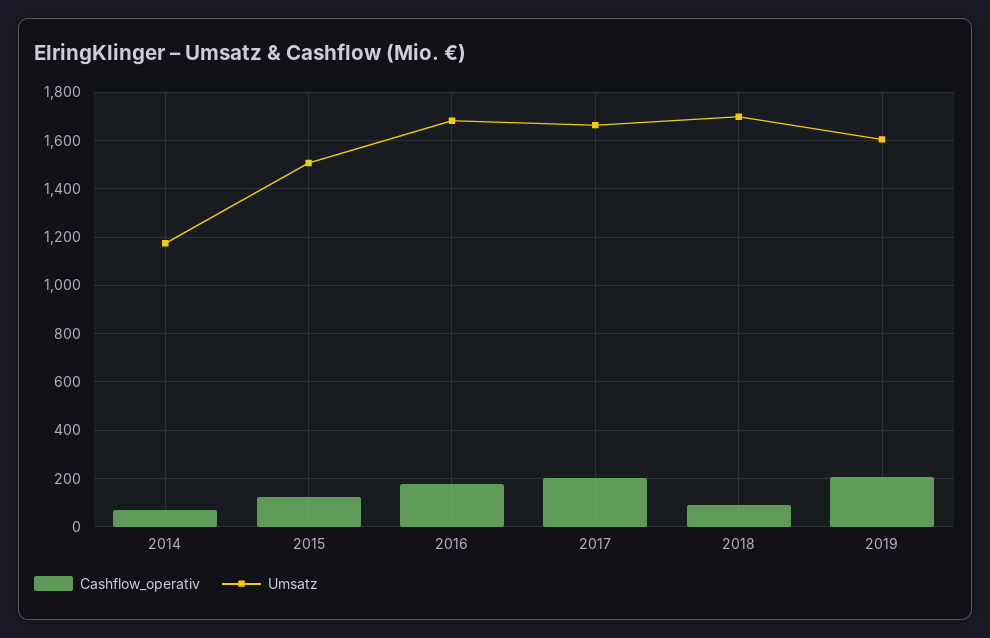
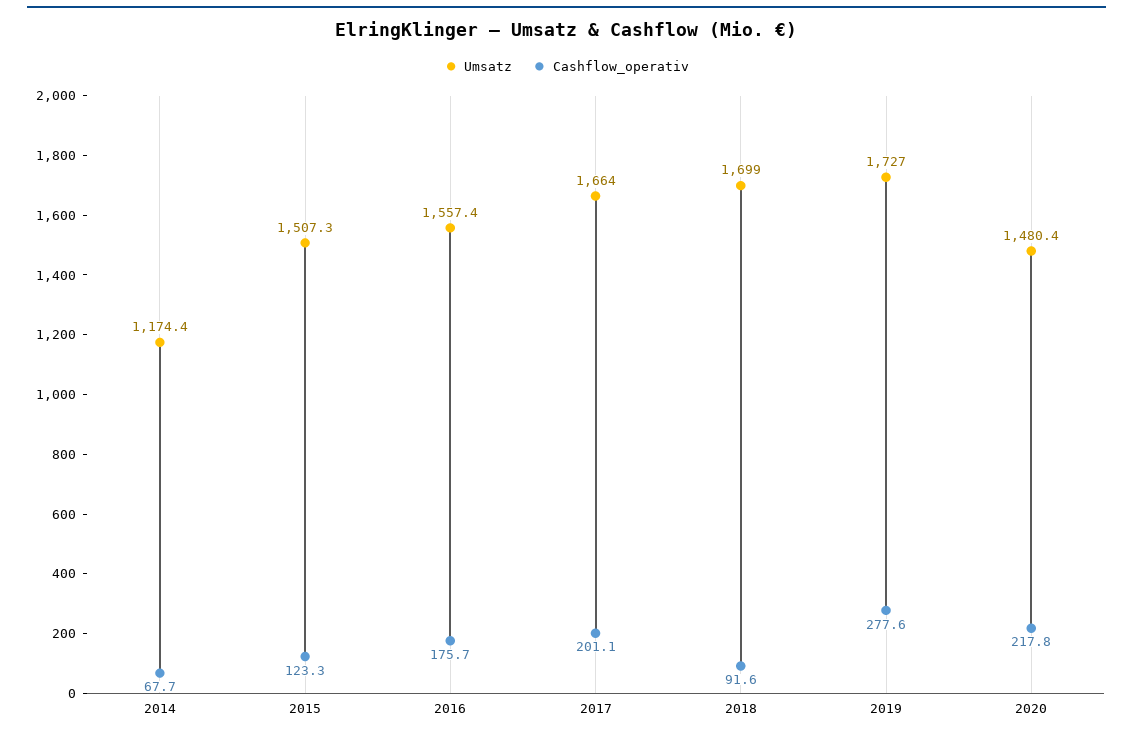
Umsatz, 2016: 1675 -> 1557.4
Cashflow_operativ, 2019: 200 -> 277.6
Umsatz, 2019: 1600 -> 1727
Umsatz, 2020: none -> 1480.4
Cashflow_operativ, 2020: none -> 217.8

